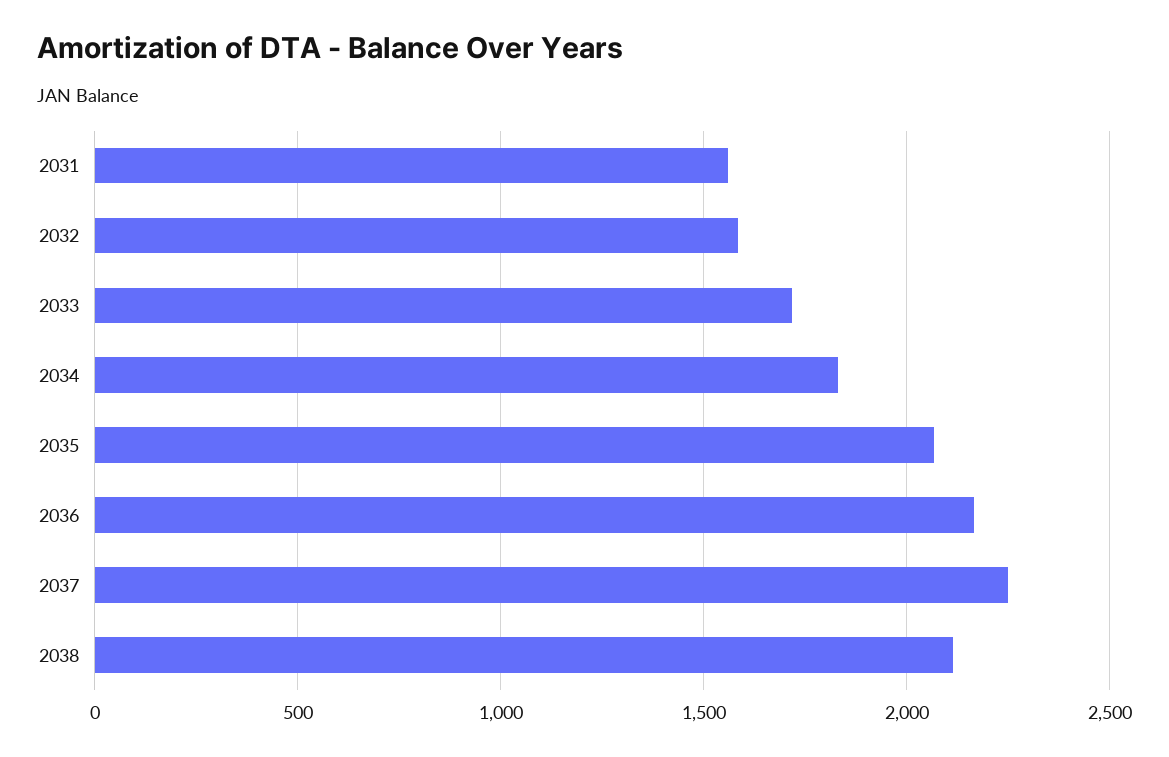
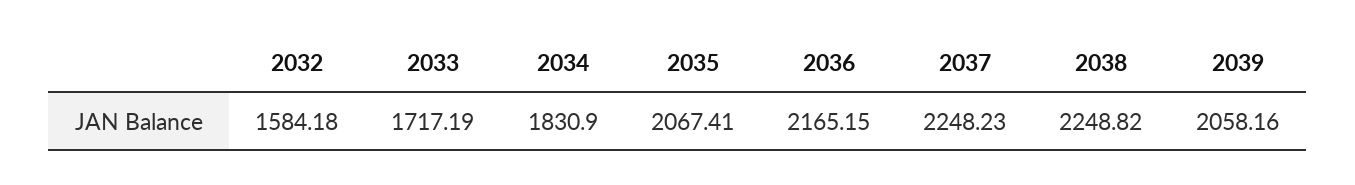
2031: 1550 -> none
2038: 2100 -> 2248.82
2039: none -> 2058.16

